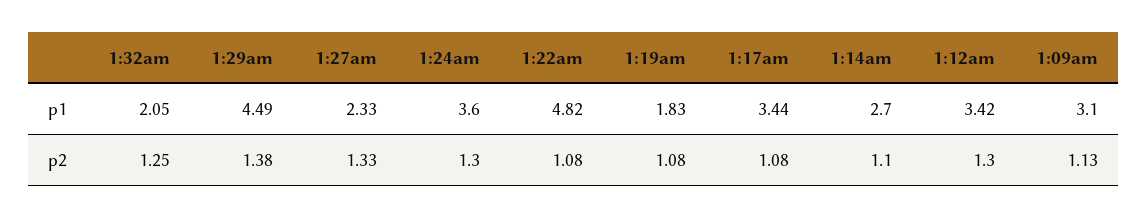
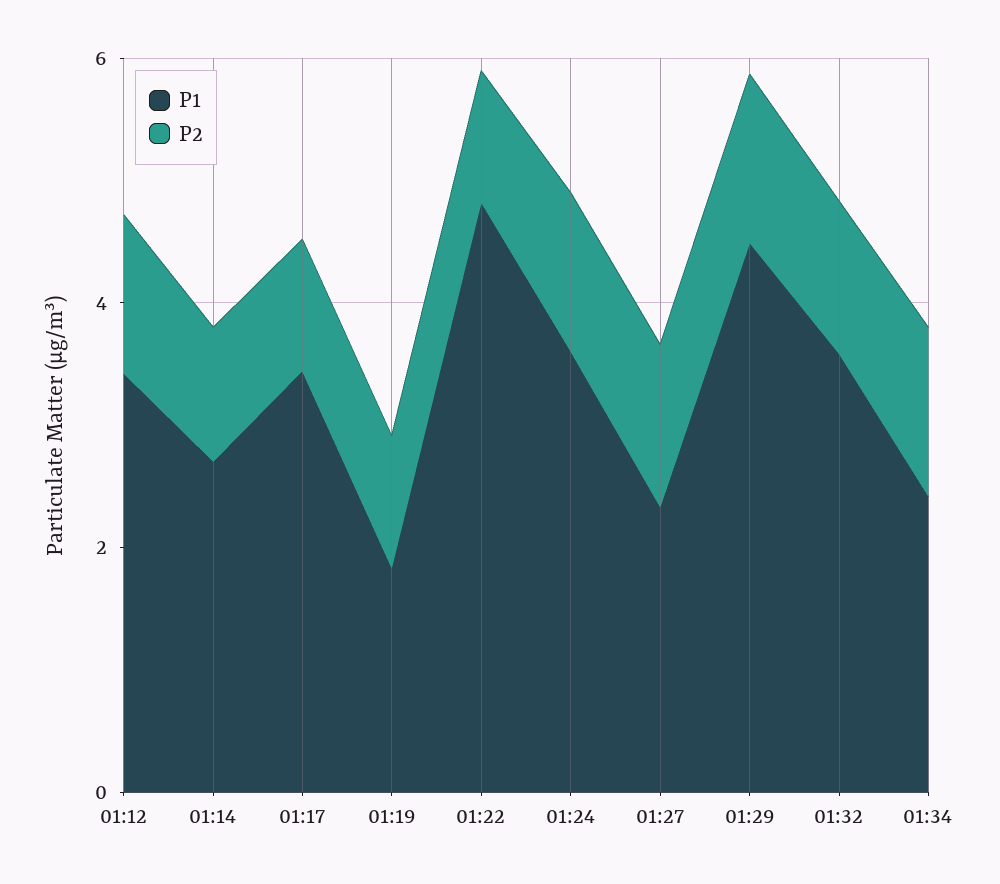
p1, 1:32am: 2.05 -> 3.5
p1, 1:09am: 3.1 -> none
p2, 1:09am: 1.13 -> none
p1, 01:34: none -> 2.5
p2, 01:34: none -> 1.5

